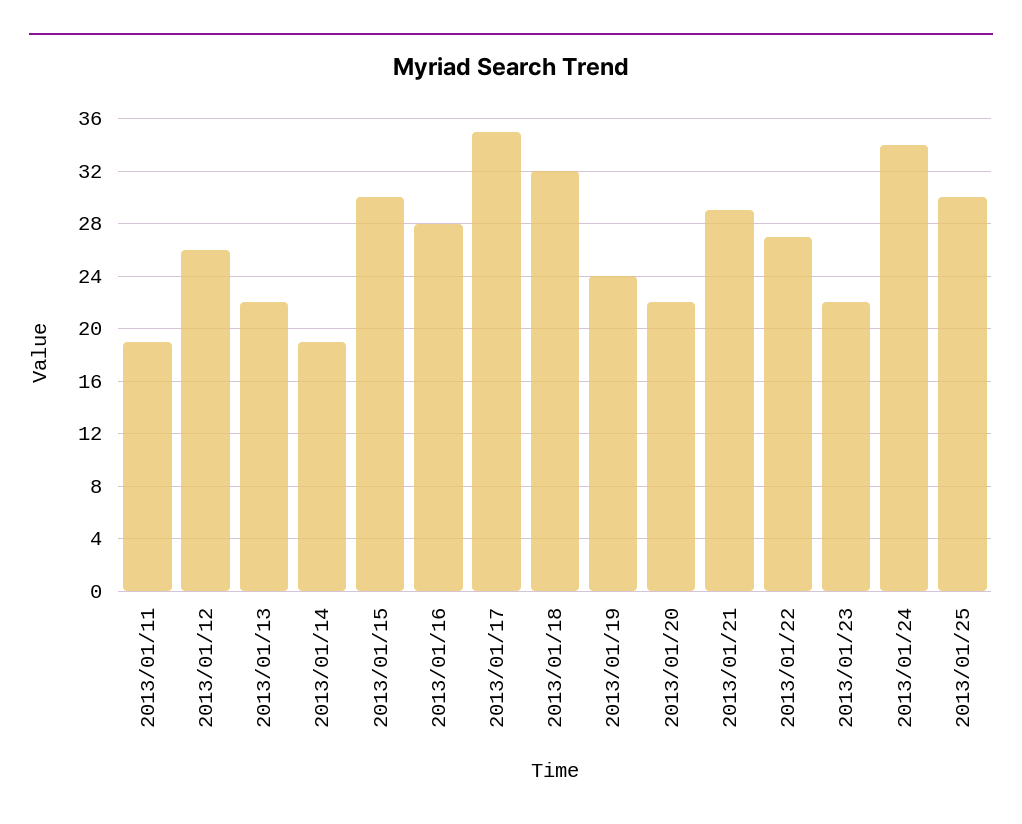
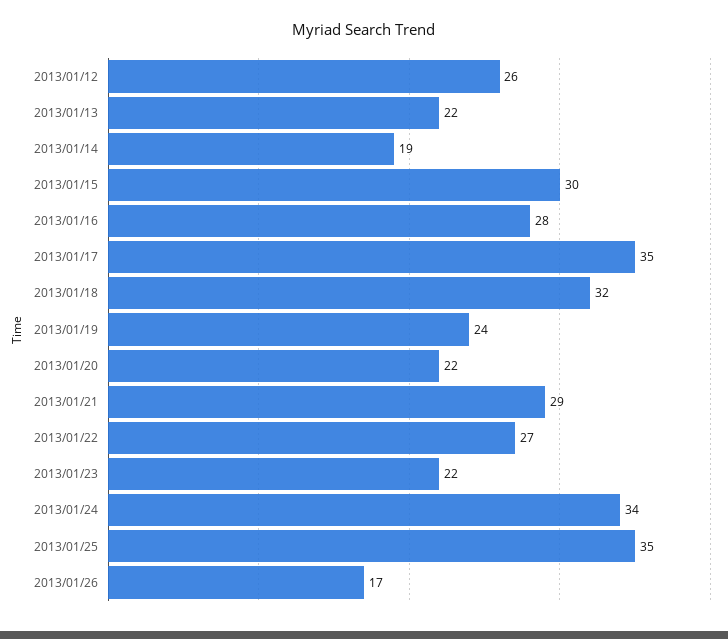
2013/01/11: 19 -> none
2013/01/25: 30 -> 35
2013/01/26: none -> 17

